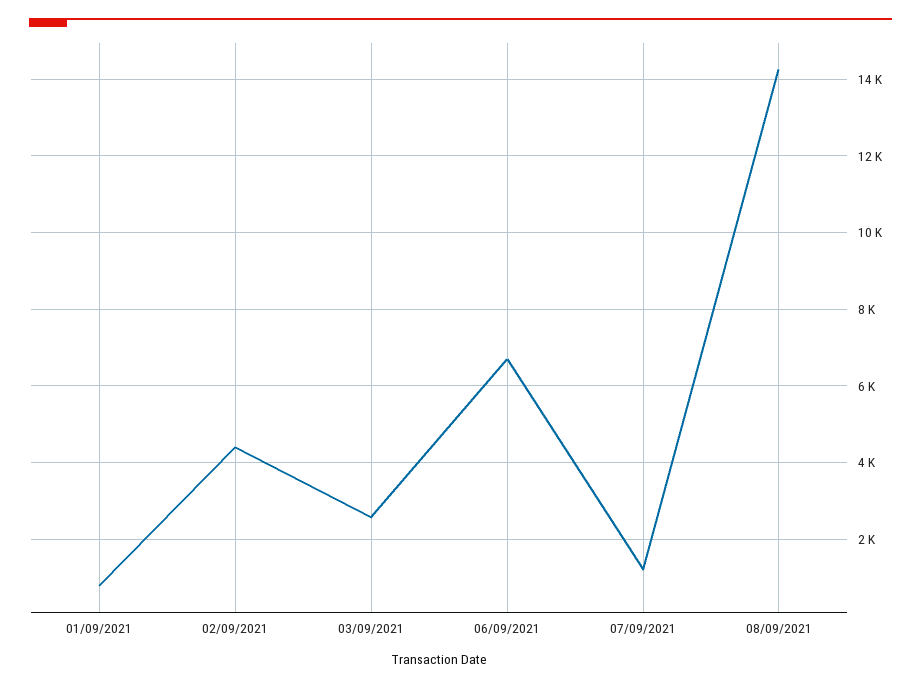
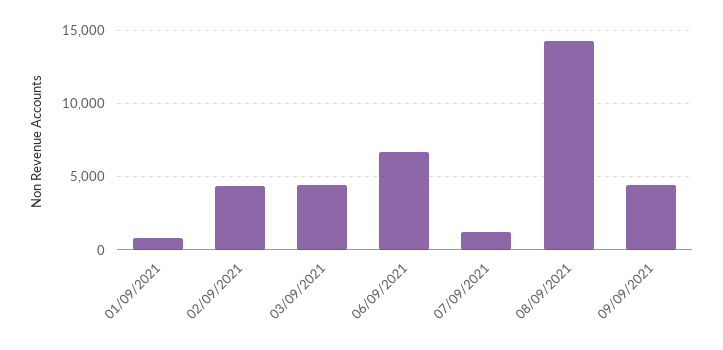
03/09/2021: 2600 -> 4500
09/09/2021: none -> 4500

